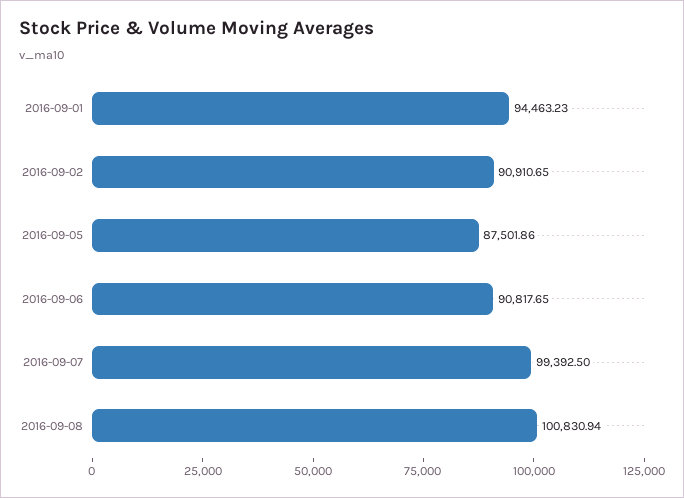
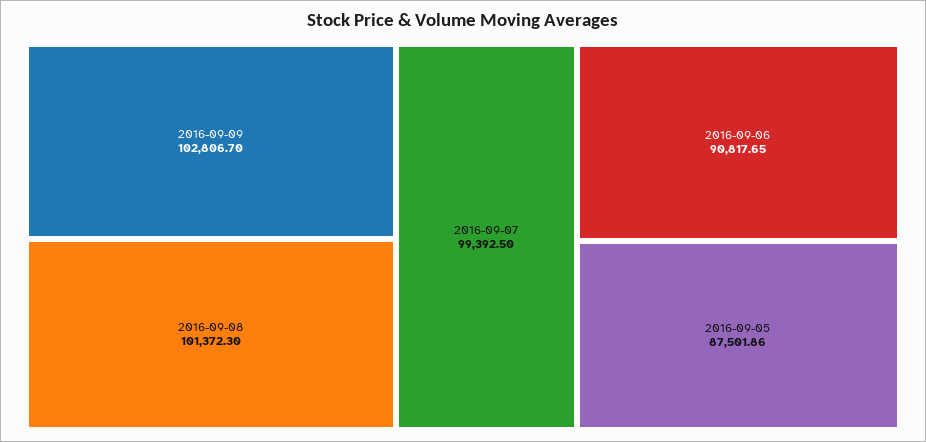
2016-09-01: 94463.23 -> none
2016-09-02: 90910.65 -> none
2016-09-08: 100830.94 -> 101372.3
2016-09-09: none -> 102806.7

